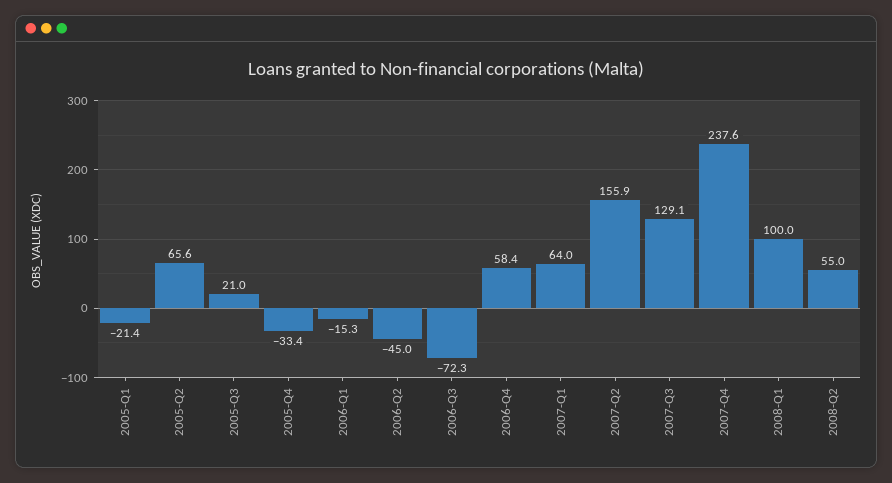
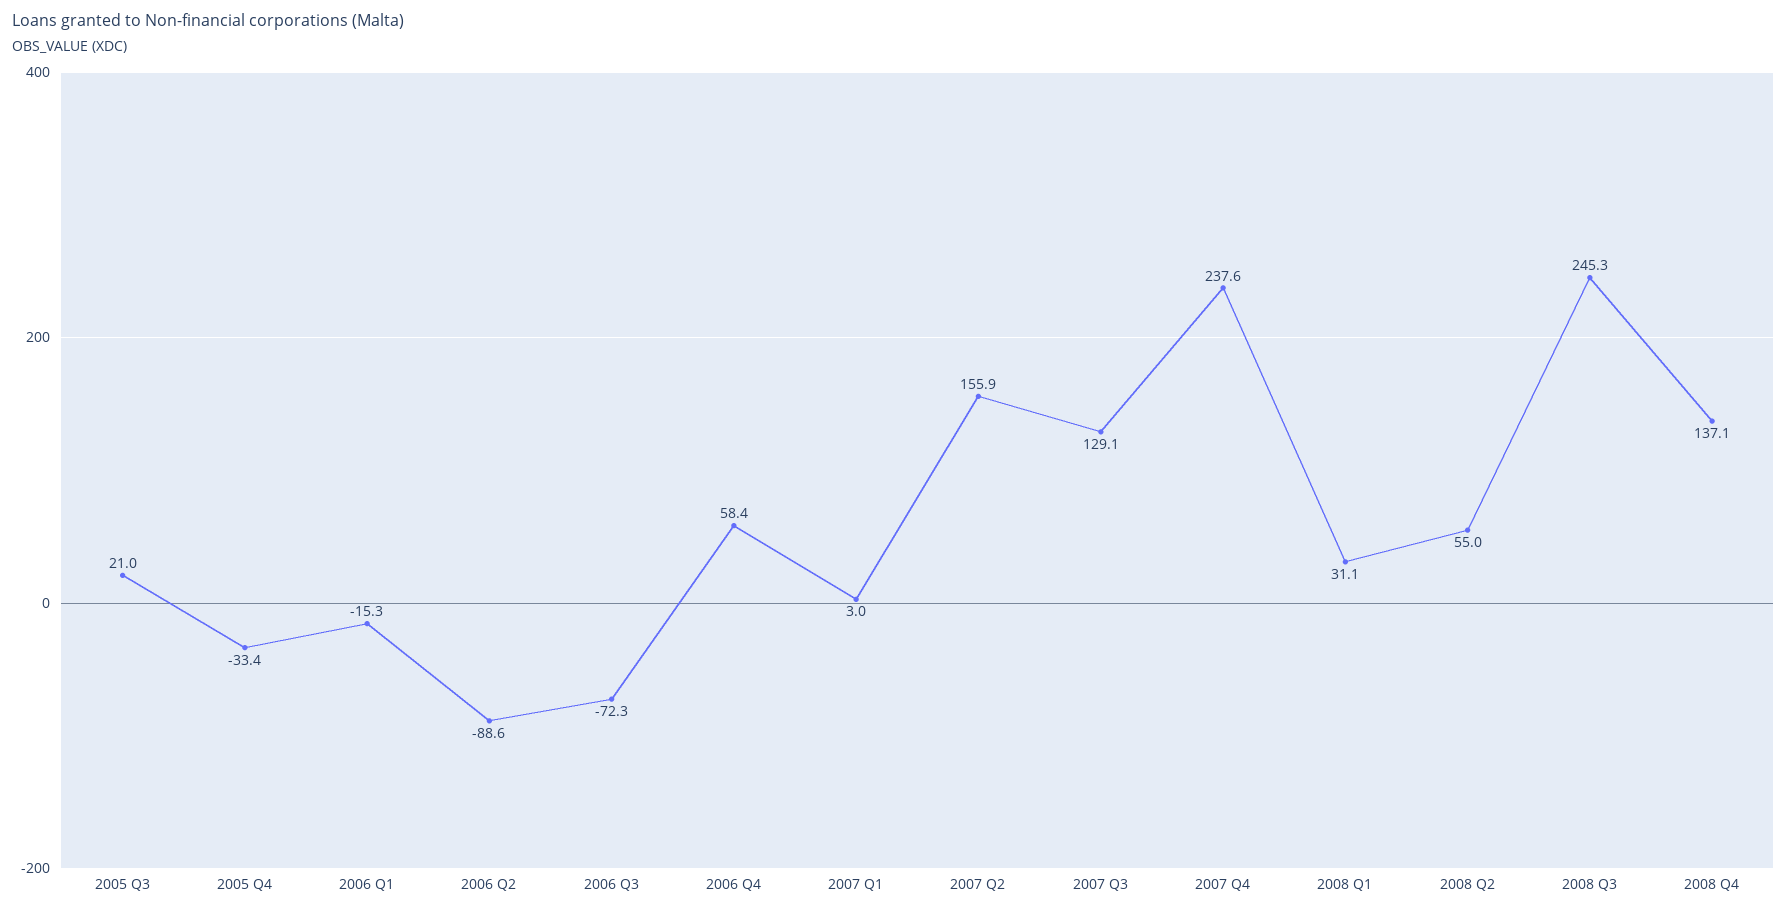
2005-Q1: -21.4 -> none
2005-Q2: 65.6 -> none
2006-Q2: -45 -> -88.6
2007-Q1: 64 -> 3
2008-Q1: 100 -> 31.1
2008 Q3: none -> 245.3
2008 Q4: none -> 137.1

